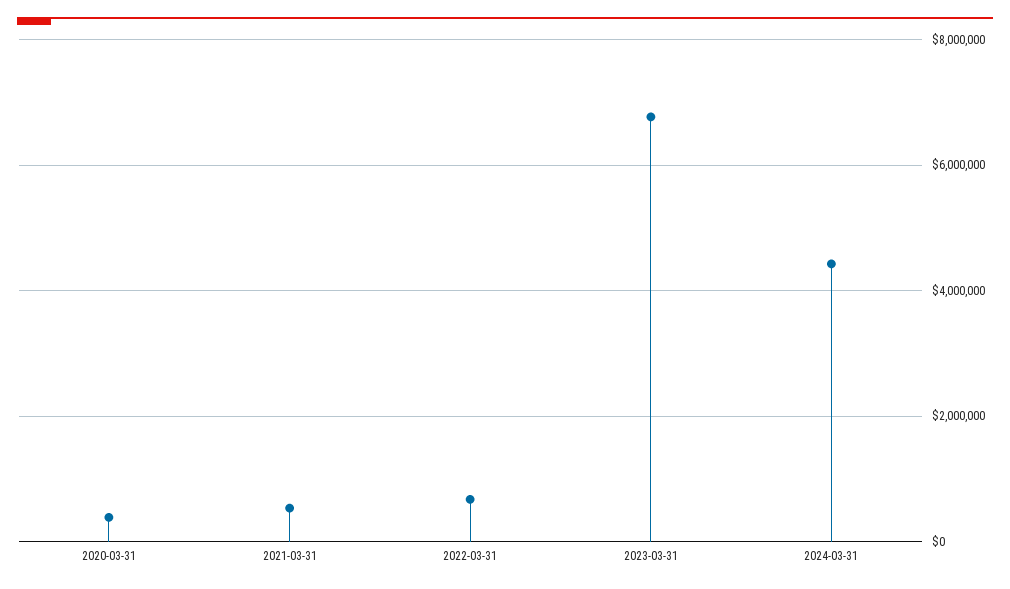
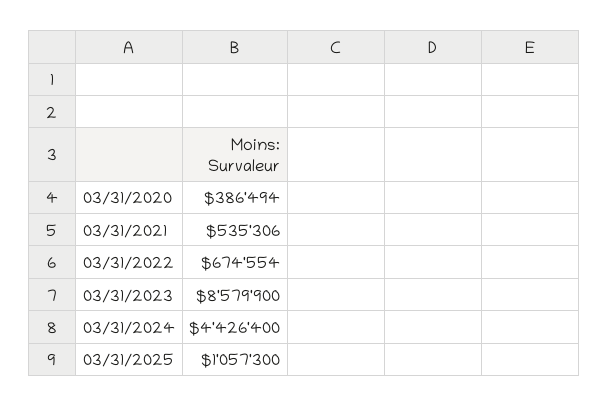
2023-03-31: 6800000 -> 8579900
03/31/2025: none -> 1057300

